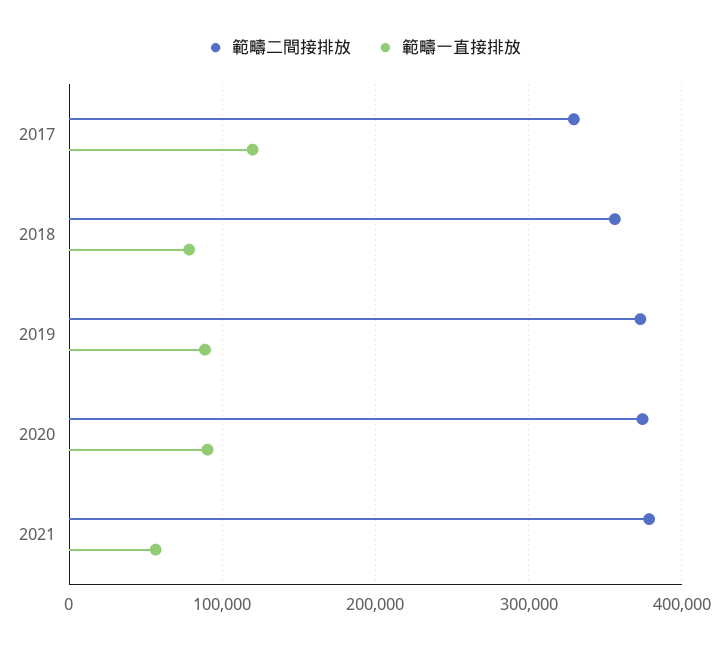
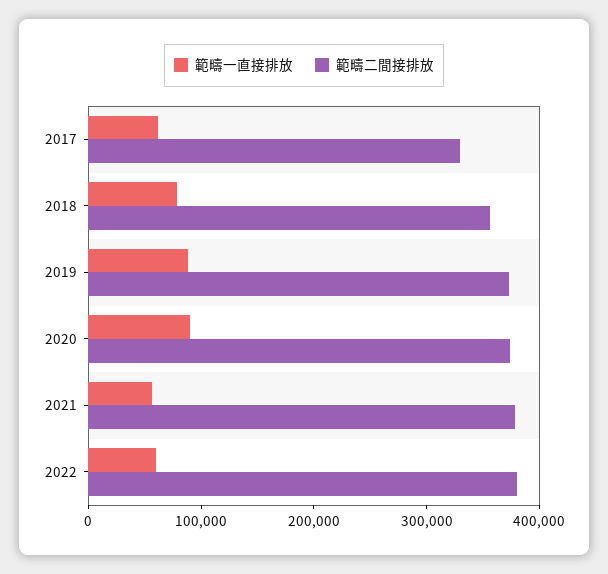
範疇一直接排放, 2017: 120000 -> 60000
範疇一直接排放, 2022: none -> 60000
範疇二間接排放, 2022: none -> 380000

